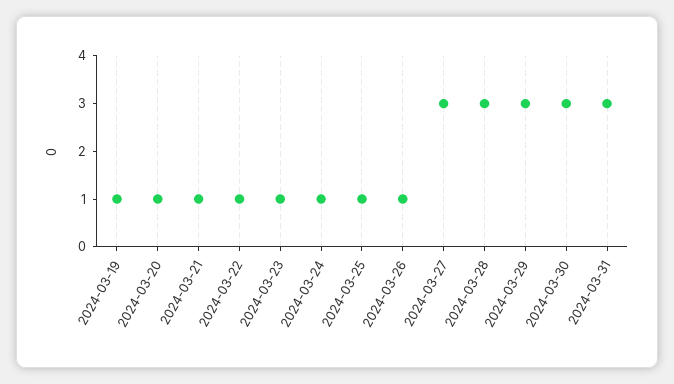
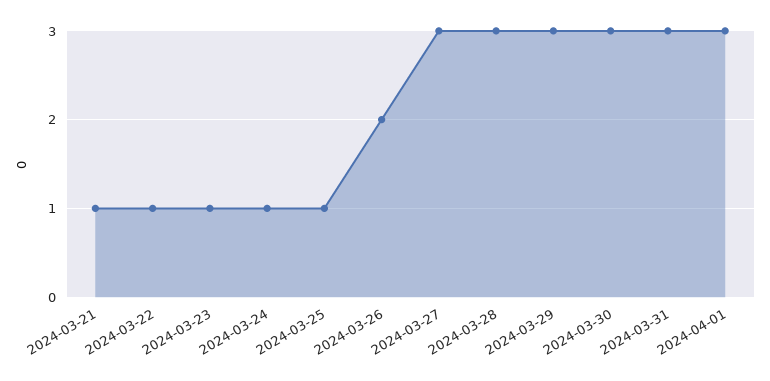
2024-03-19: 1 -> none
2024-03-20: 1 -> none
2024-03-26: 1 -> 2
2024-04-01: none -> 3

